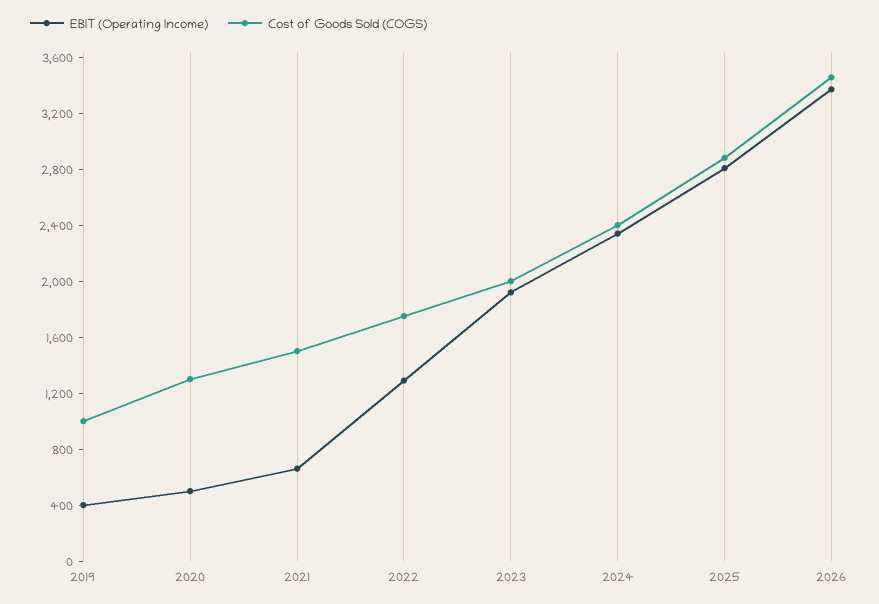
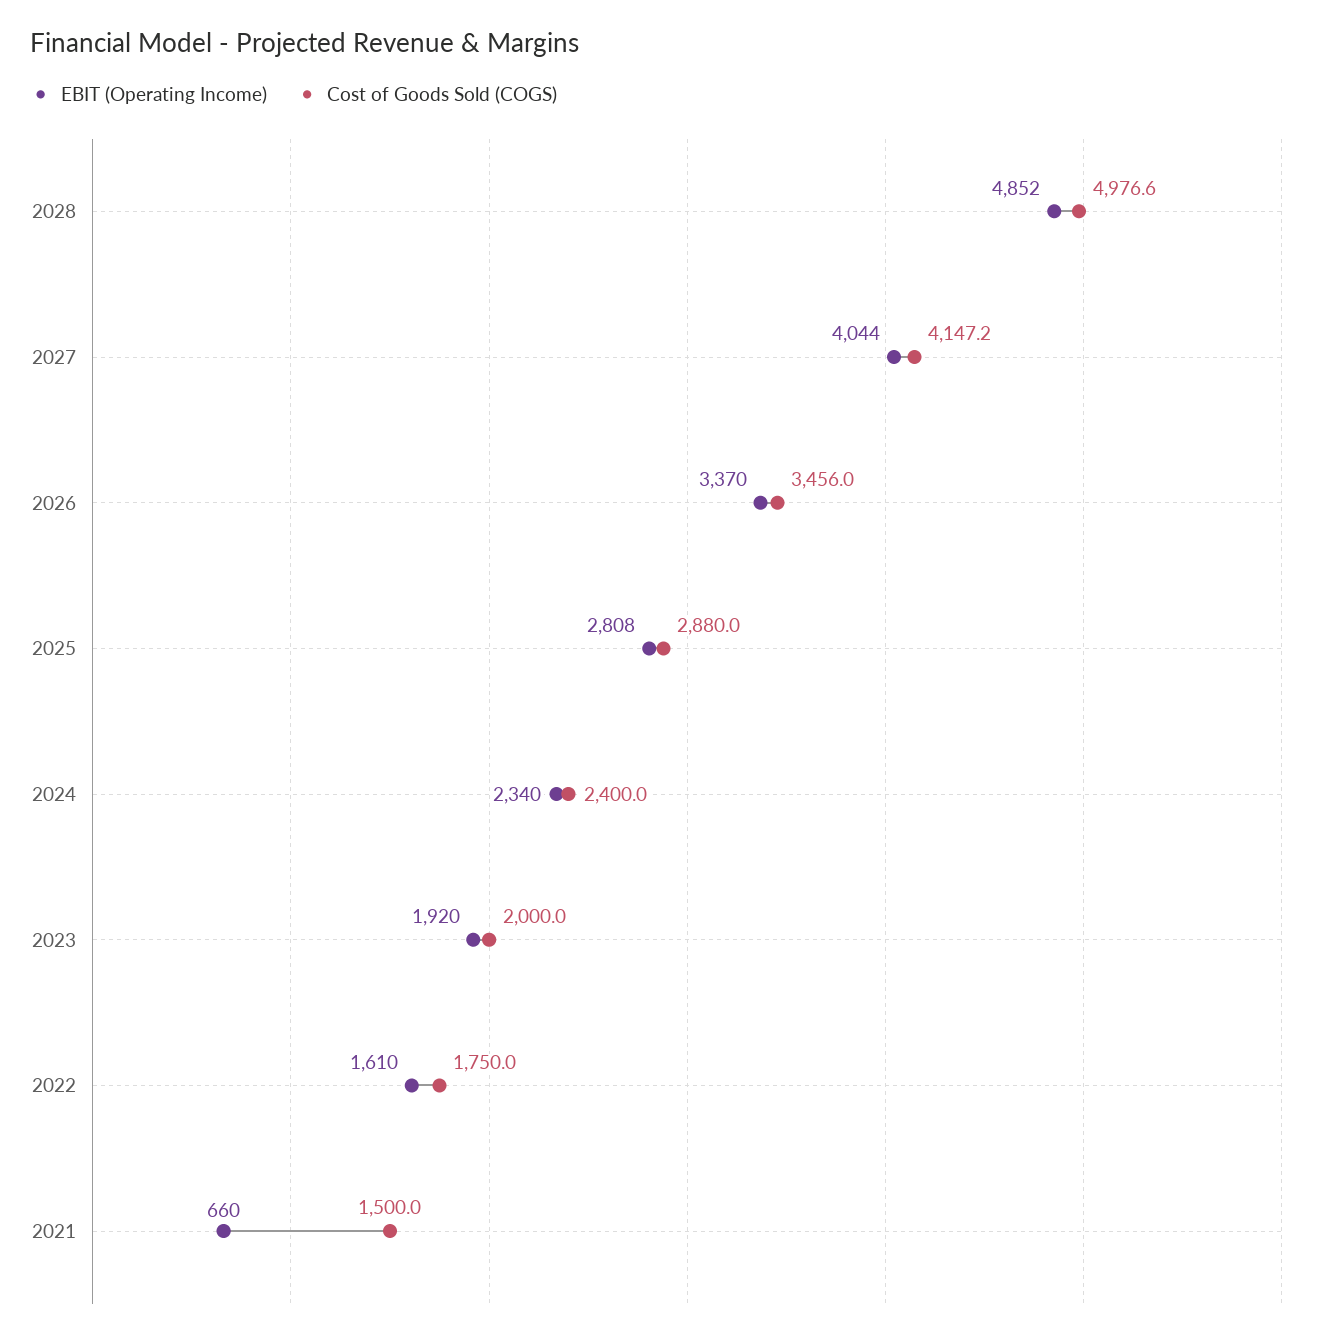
EBIT (Operating Income), 2019: 400 -> none
Cost of Goods Sold (COGS), 2019: 1000 -> none
EBIT (Operating Income), 2020: 500 -> none
Cost of Goods Sold (COGS), 2020: 1300 -> none
EBIT (Operating Income), 2022: 1300 -> 1610
EBIT (Operating Income), 2028: none -> 4852
Cost of Goods Sold (COGS), 2028: none -> 4976.6
EBIT (Operating Income), 2027: none -> 4044
Cost of Goods Sold (COGS), 2027: none -> 4147.2

